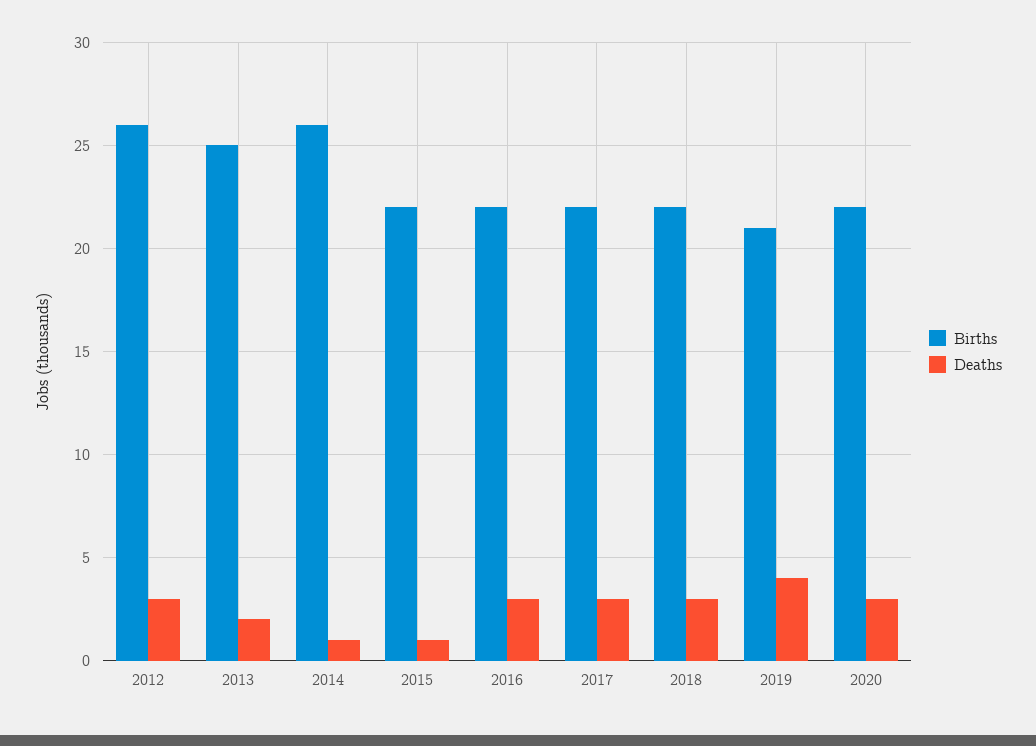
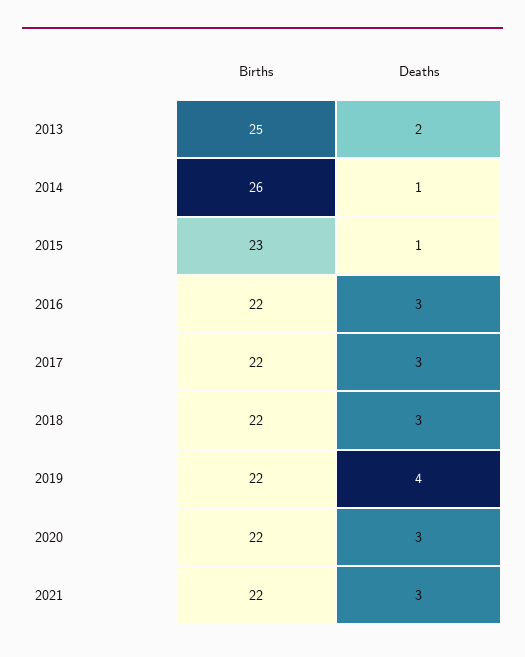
Births, 2012: 26 -> none
Deaths, 2012: 3 -> none
Births, 2015: 22 -> 23
Births, 2019: 21 -> 22
Births, 2021: none -> 22
Deaths, 2021: none -> 3

